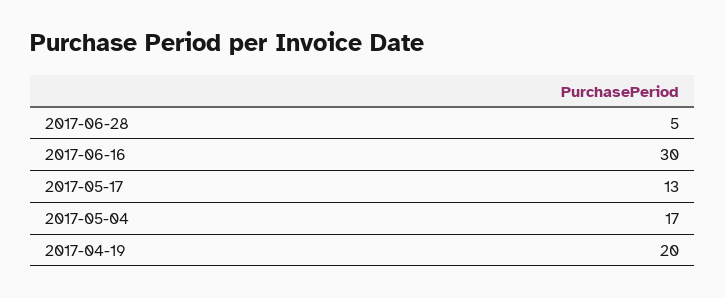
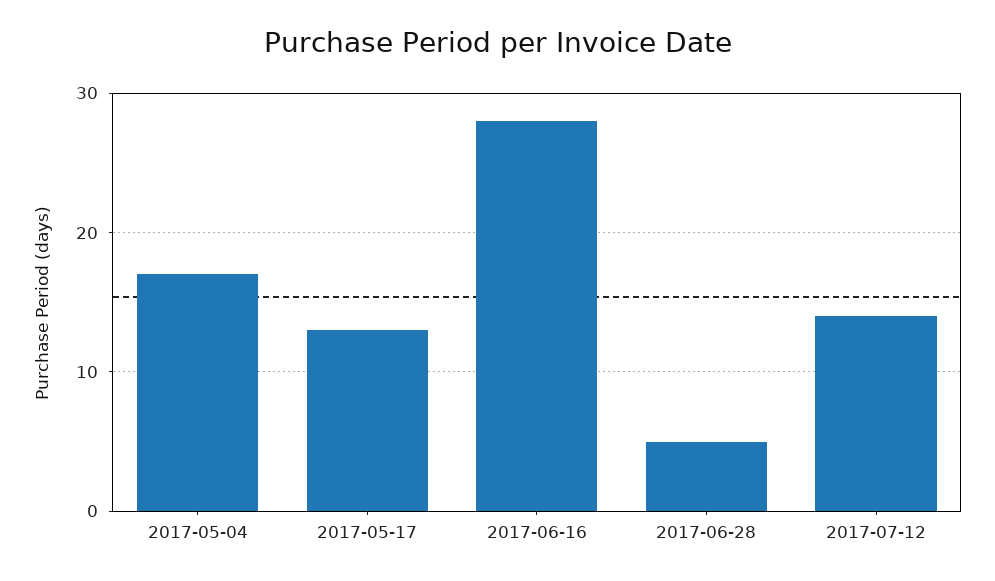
2017-06-16: 30 -> 28
2017-04-19: 20 -> none
2017-07-12: none -> 14

